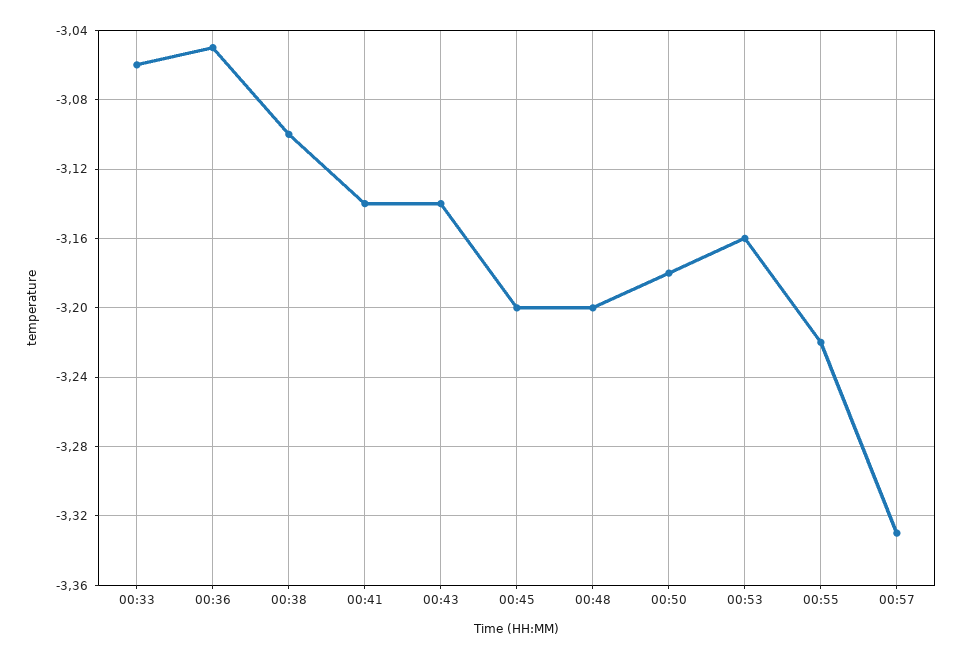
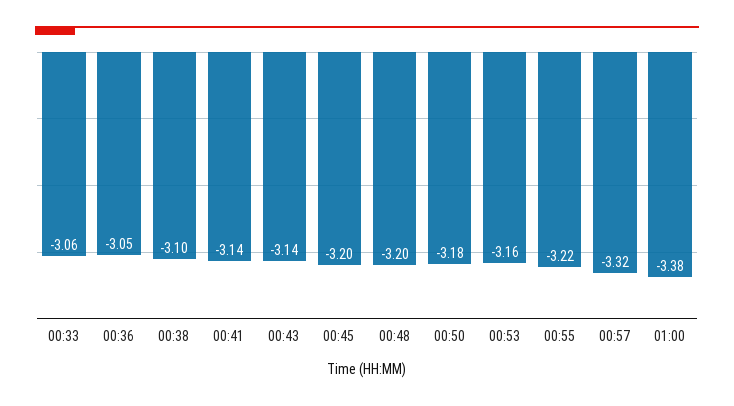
00:57: -3.33 -> -3.32
01:00: none -> -3.38

